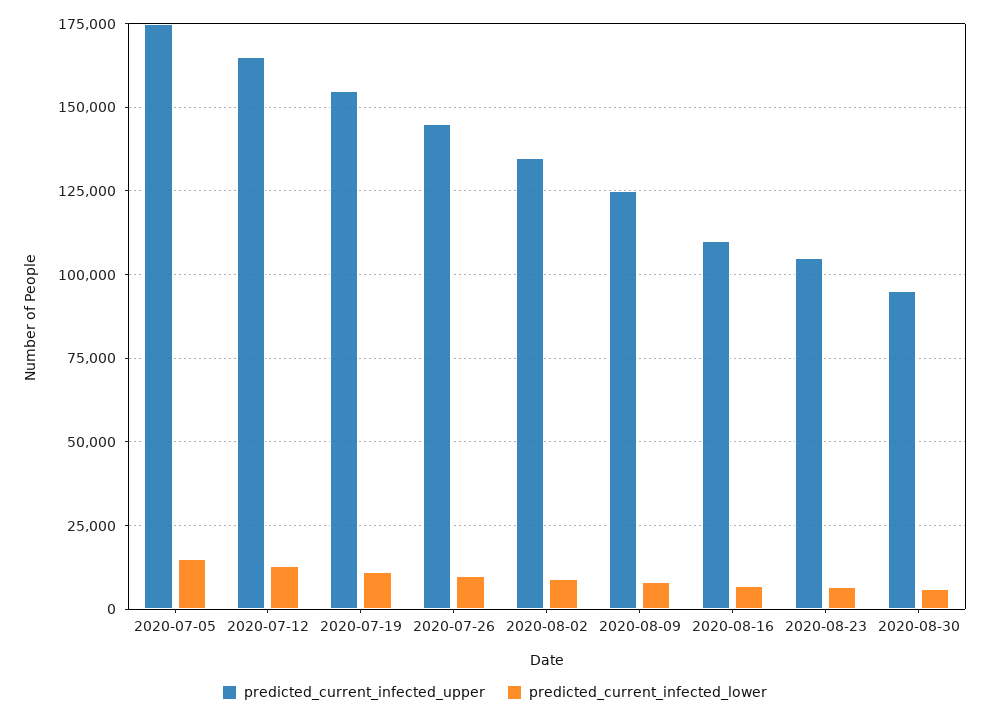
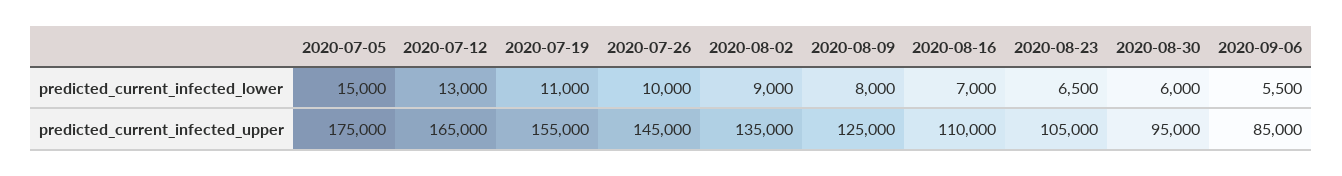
predicted_current_infected_lower, 2020-09-06: none -> 5500
predicted_current_infected_upper, 2020-09-06: none -> 85000

